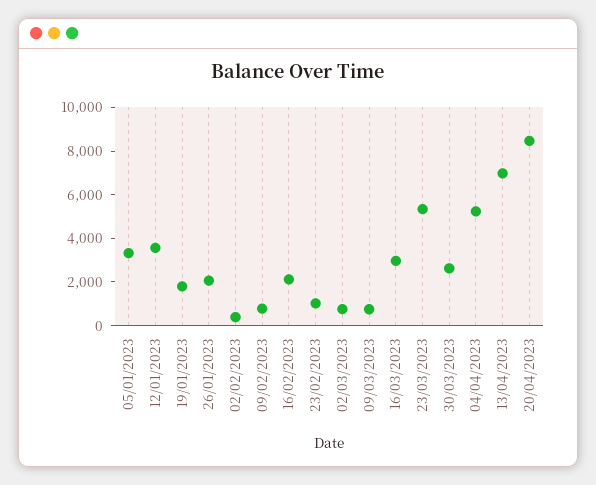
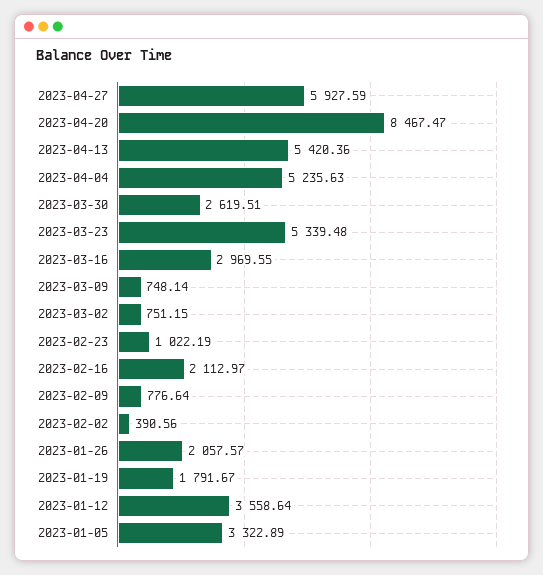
13/04/2023: 7000 -> 5420.36
2023-04-27: none -> 5927.59

